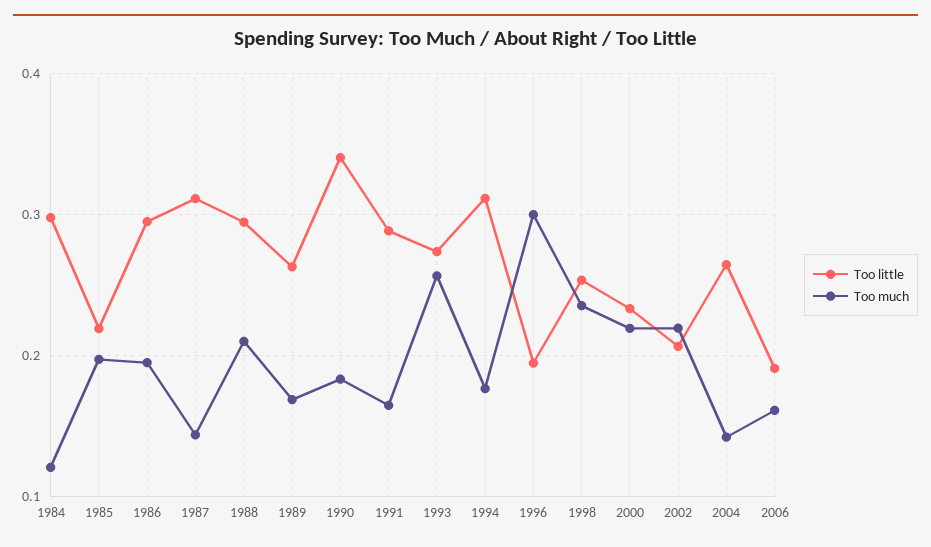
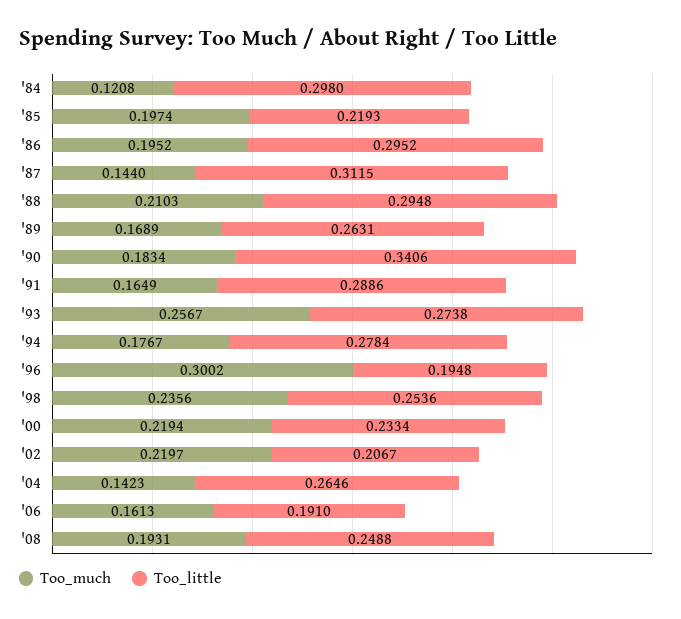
Too little, 1994: 0.31 -> 0.2784
Too much, '08: none -> 0.1931
Too little, '08: none -> 0.2488

